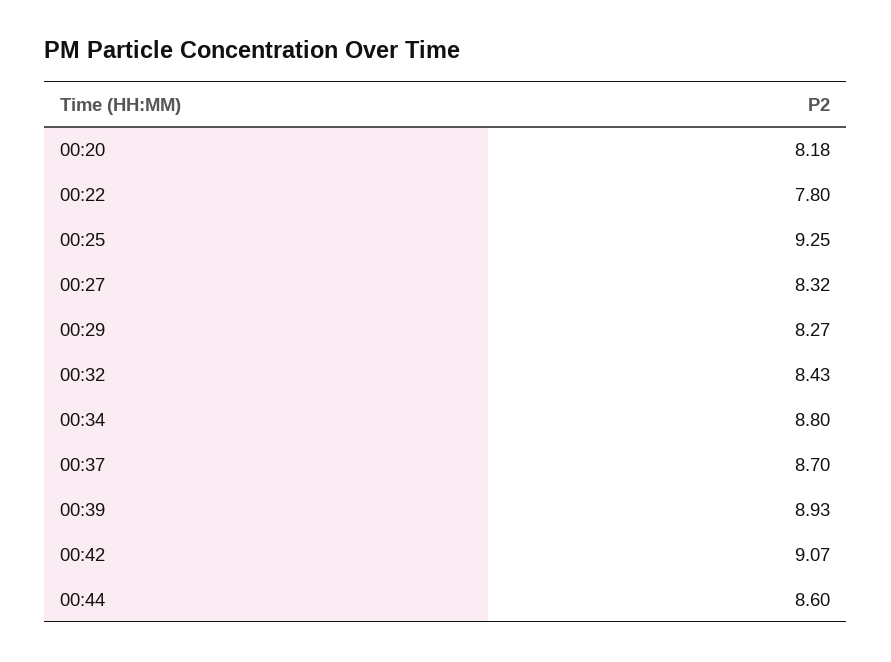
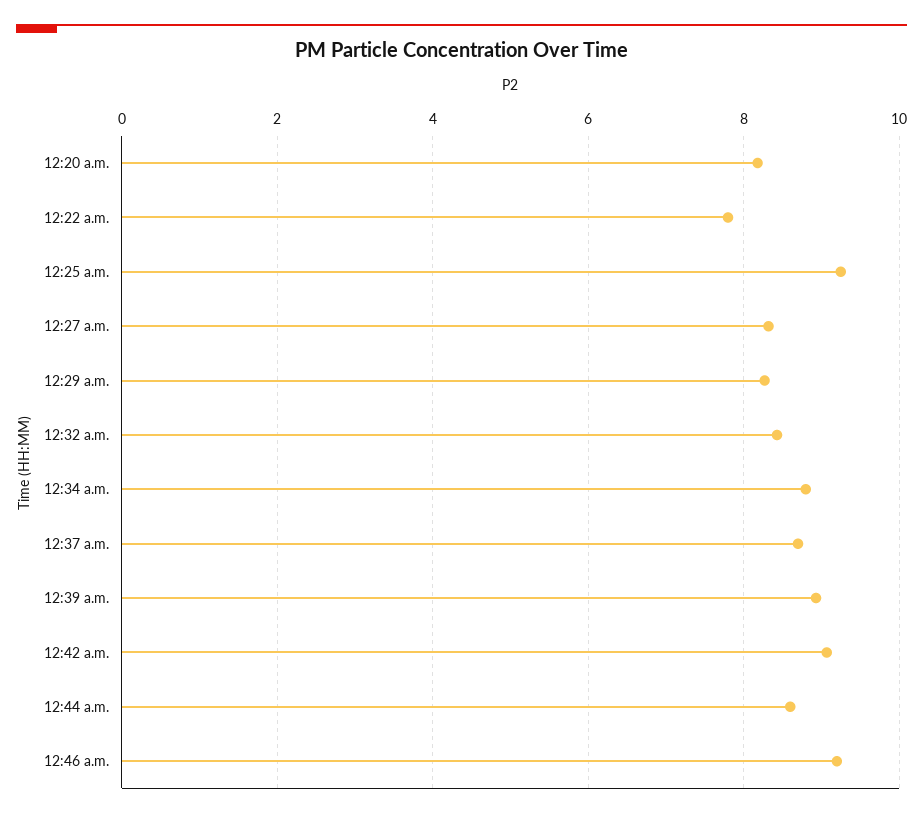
12:46 a.m.: none -> 9.2

